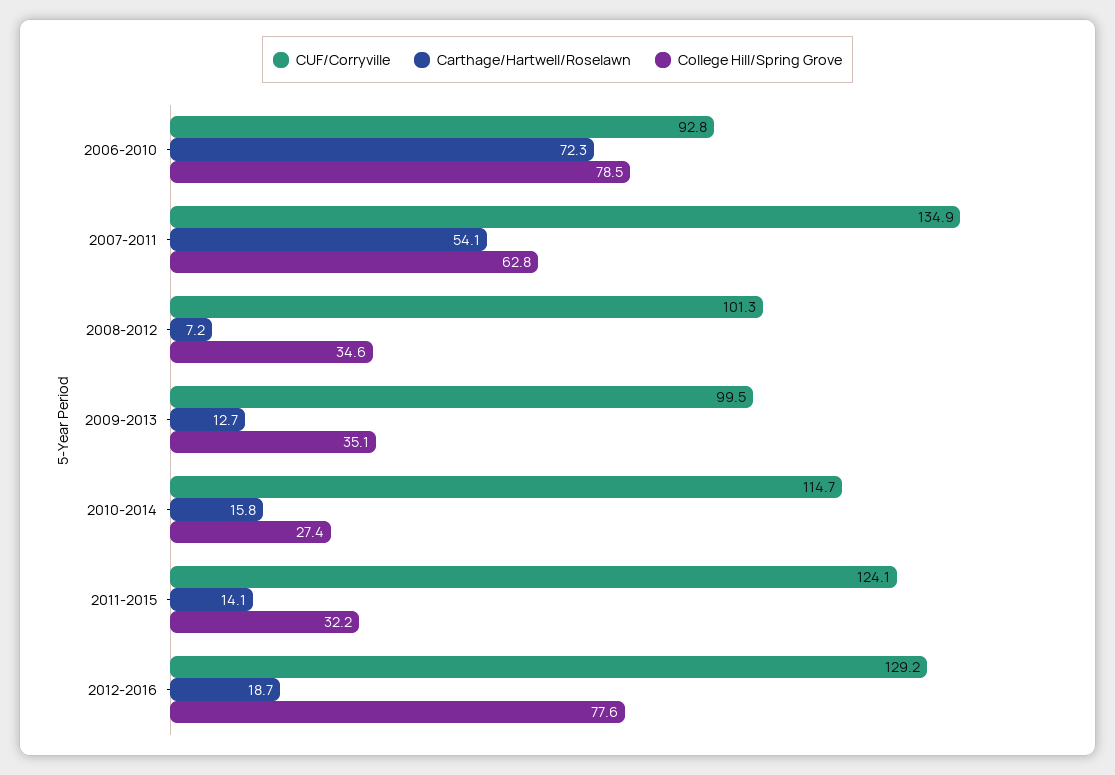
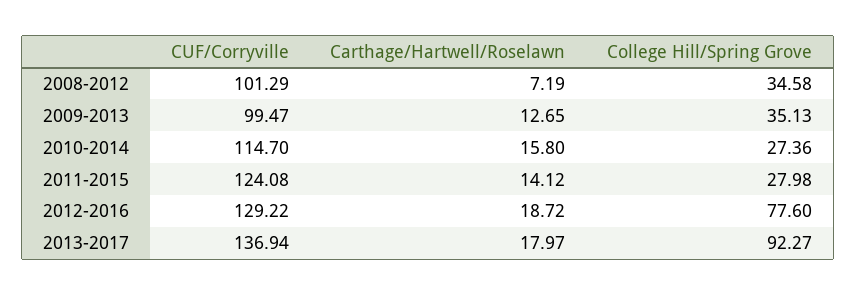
CUF/Corryville, 2006-2010: 92.8 -> none
Carthage/Hartwell/Roselawn, 2006-2010: 72.3 -> none
College Hill/Spring Grove, 2006-2010: 78.5 -> none
CUF/Corryville, 2007-2011: 134.9 -> none
Carthage/Hartwell/Roselawn, 2007-2011: 54.1 -> none
College Hill/Spring Grove, 2007-2011: 62.8 -> none
College Hill/Spring Grove, 2011-2015: 32.2 -> 27.98
CUF/Corryville, 2013-2017: none -> 136.94
Carthage/Hartwell/Roselawn, 2013-2017: none -> 17.97
College Hill/Spring Grove, 2013-2017: none -> 92.27

